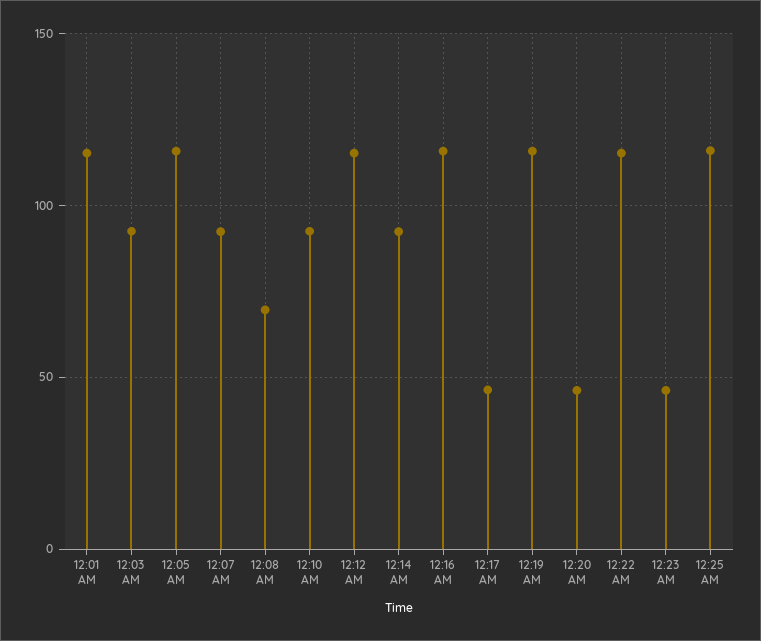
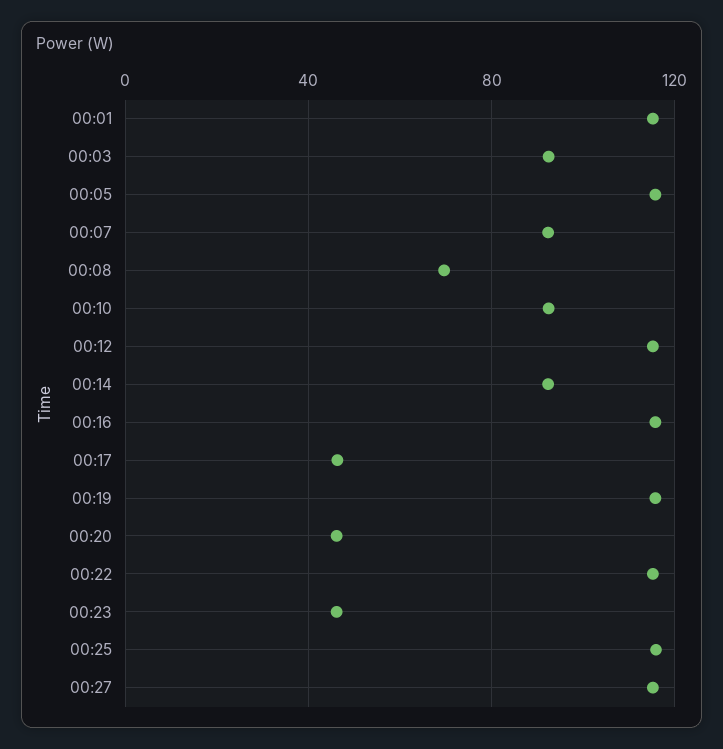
00:27: none -> 115

